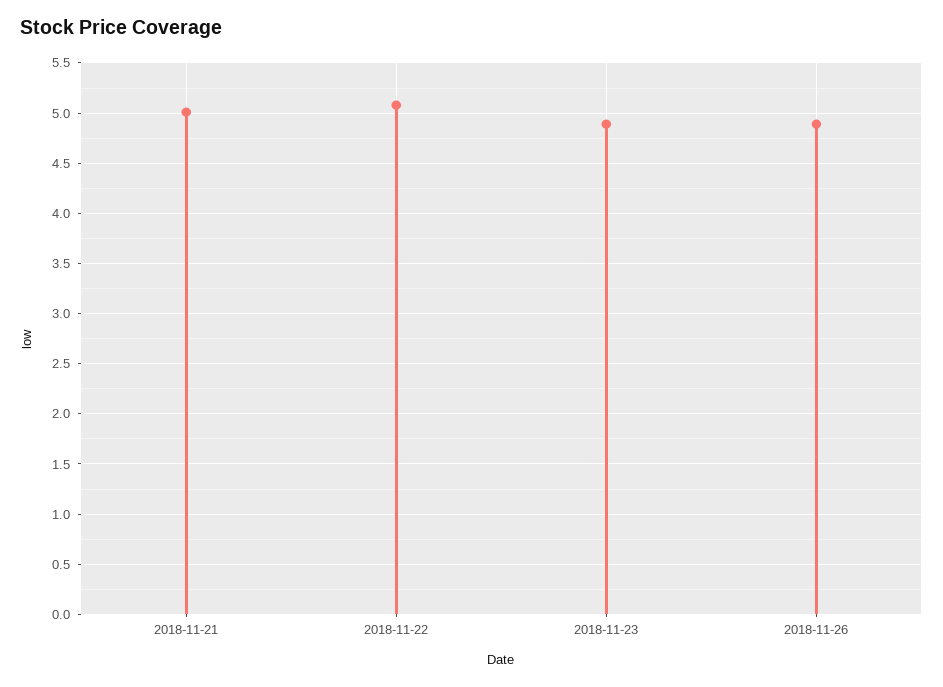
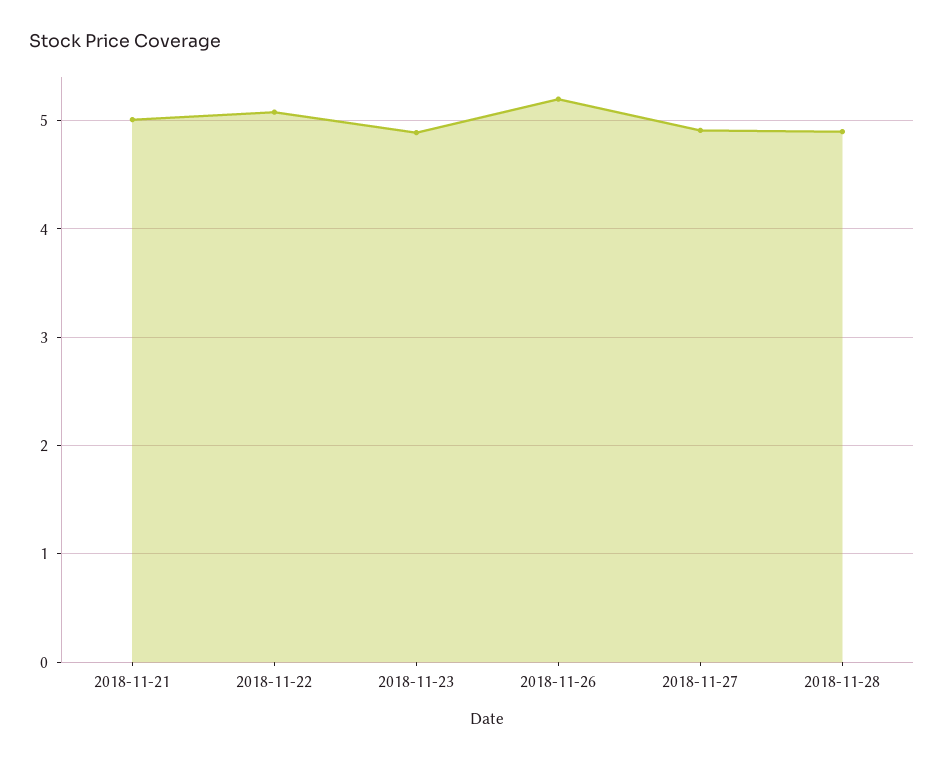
2018-11-26: 4.9 -> 5.2
2018-11-27: none -> 4.9
2018-11-28: none -> 4.9

